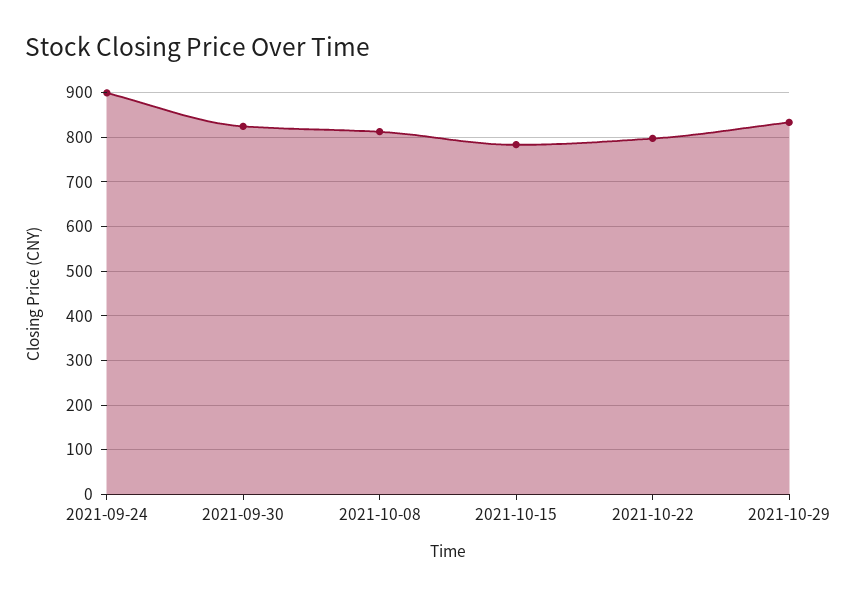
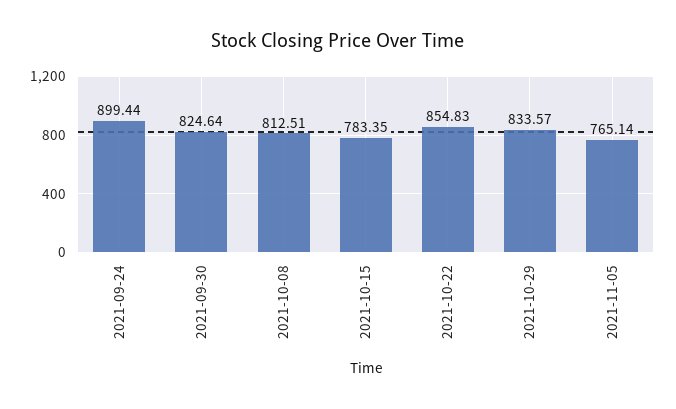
2021-10-22: 800 -> 854.83
2021-11-05: none -> 765.14

